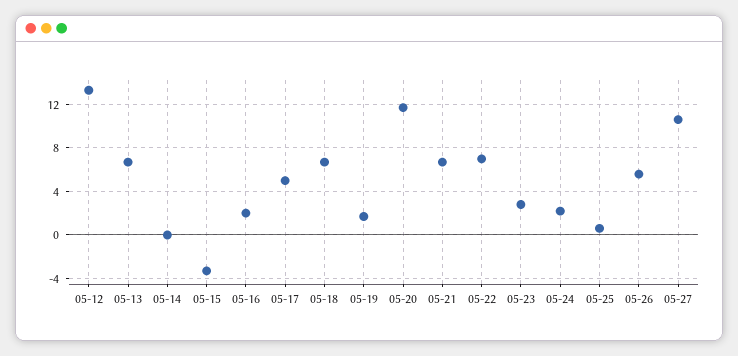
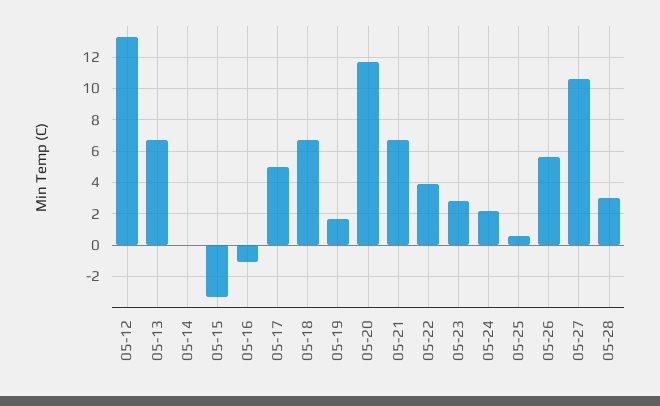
05-16: 2 -> -1
05-22: 7 -> 4
05-28: none -> 3

